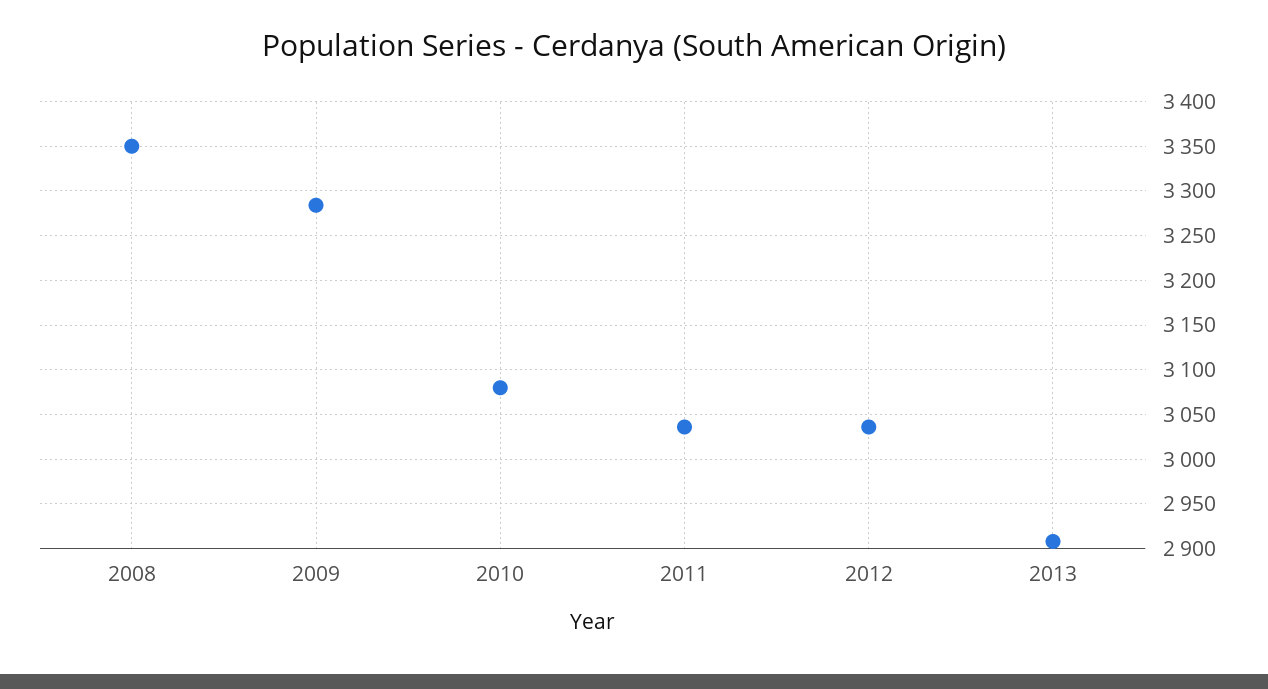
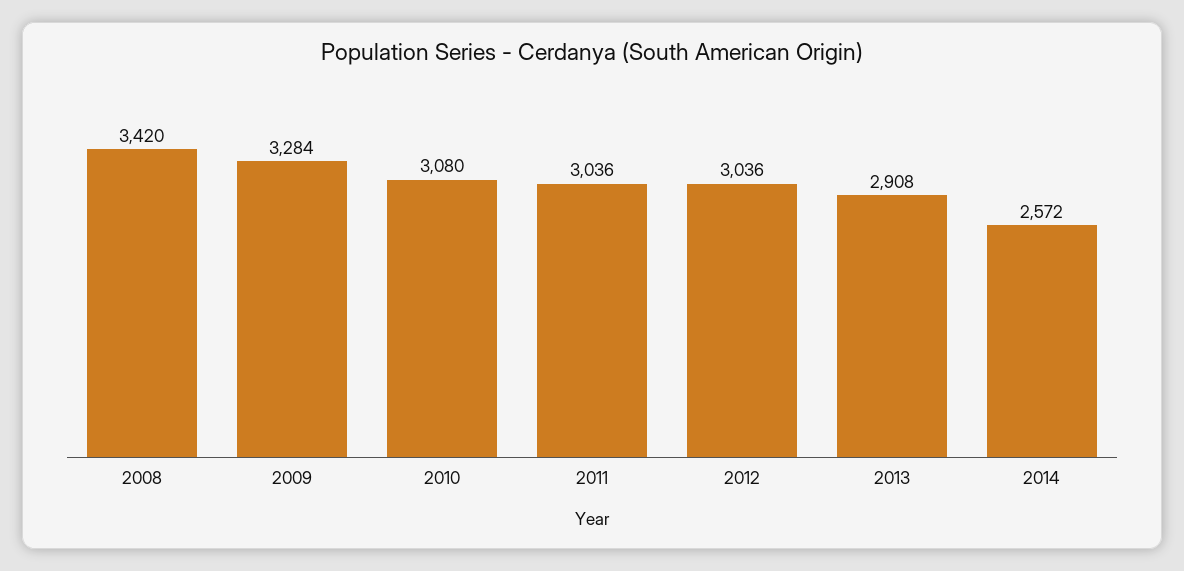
2008: 3350 -> 3420
2014: none -> 2572

